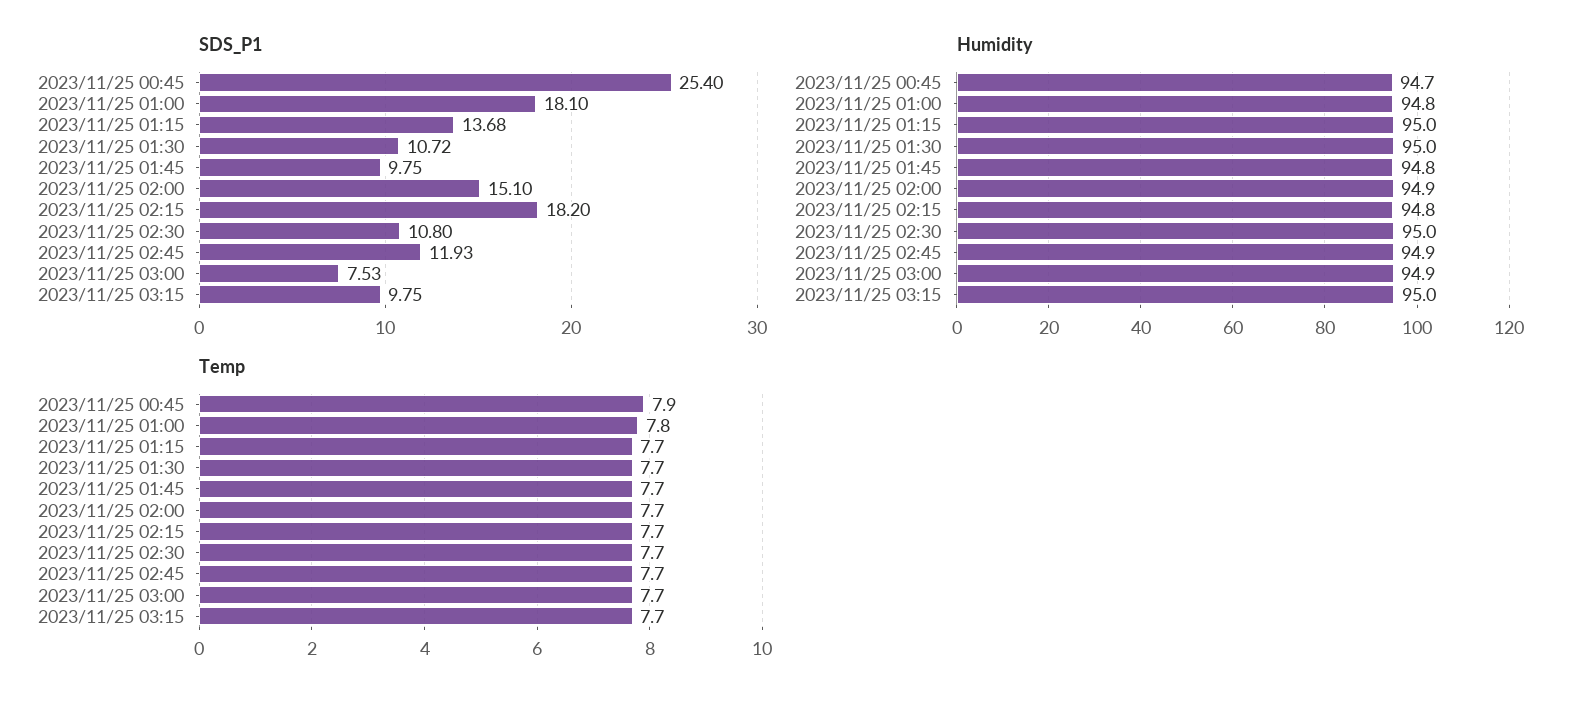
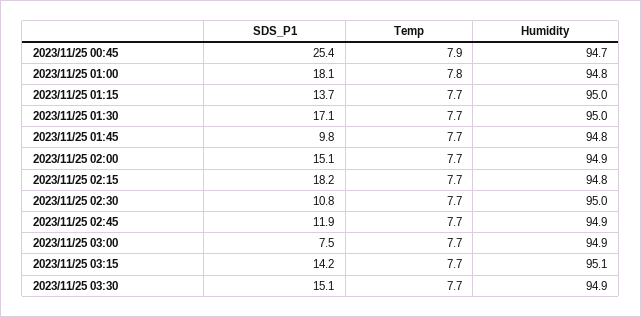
SDS_P1, 2023/11/25 01:30: 10.72 -> 17.1
SDS_P1, 2023/11/25 03:15: 9.75 -> 14.2
Humidity, 2023/11/25 03:15: 95 -> 95.1
SDS_P1, 2023/11/25 03:30: none -> 15.1
Temp, 2023/11/25 03:30: none -> 7.7
Humidity, 2023/11/25 03:30: none -> 94.9

